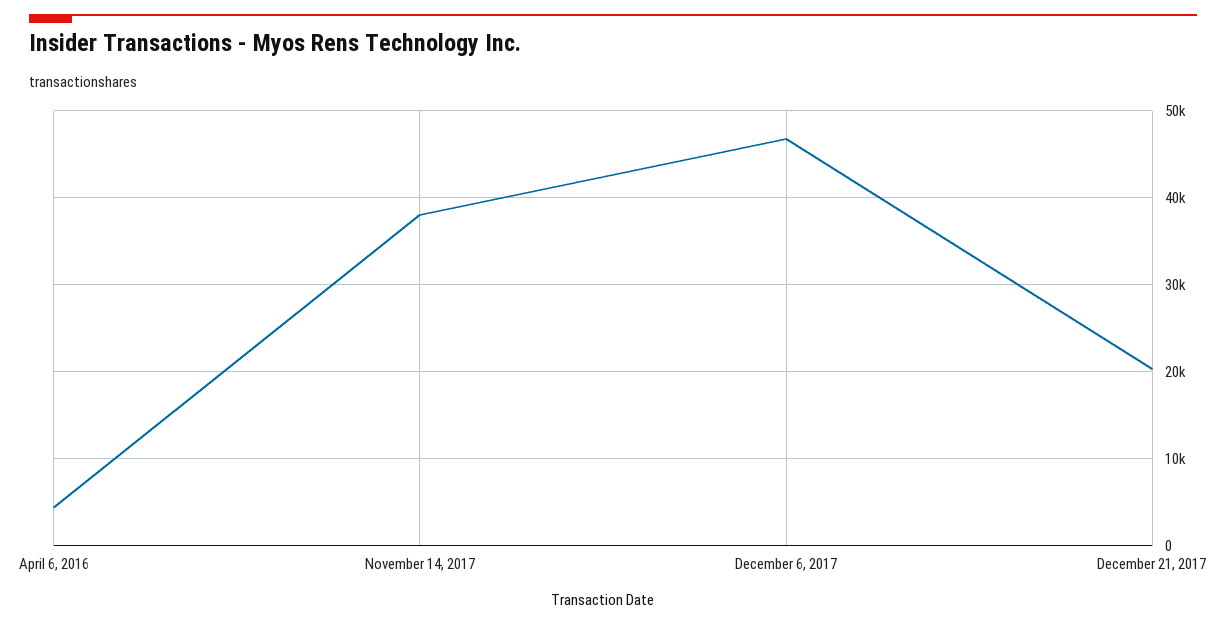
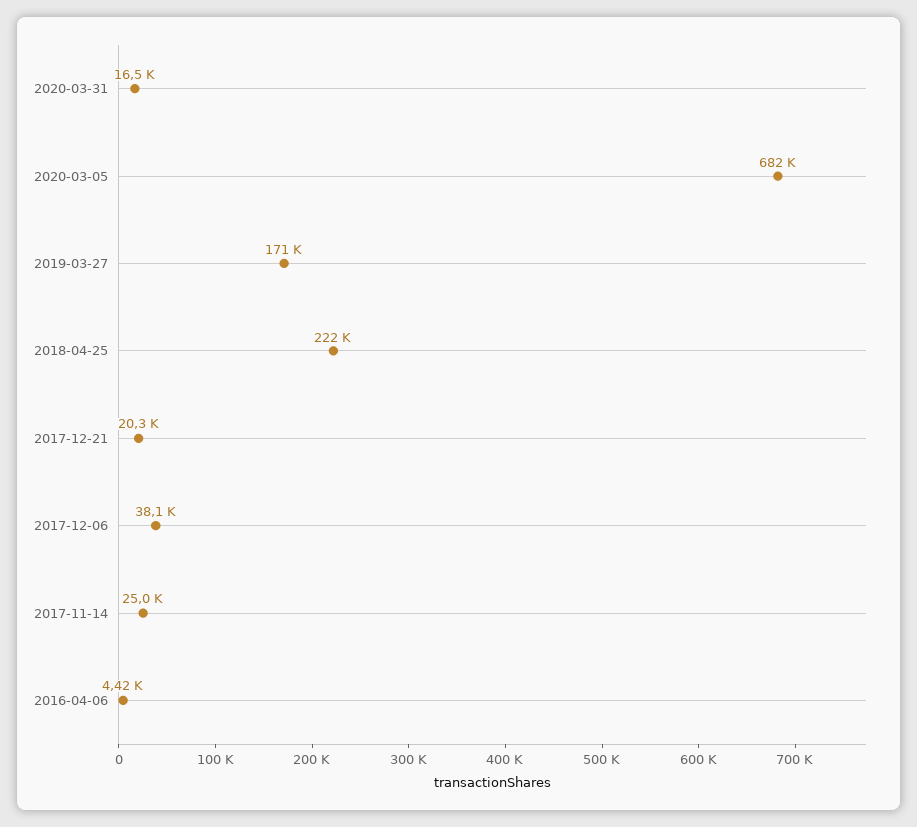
November 14, 2017: 38000 -> 25000
December 6, 2017: 47000 -> 38100
2020-03-31: none -> 16500
2020-03-05: none -> 682000
2019-03-27: none -> 171000
2018-04-25: none -> 222000

